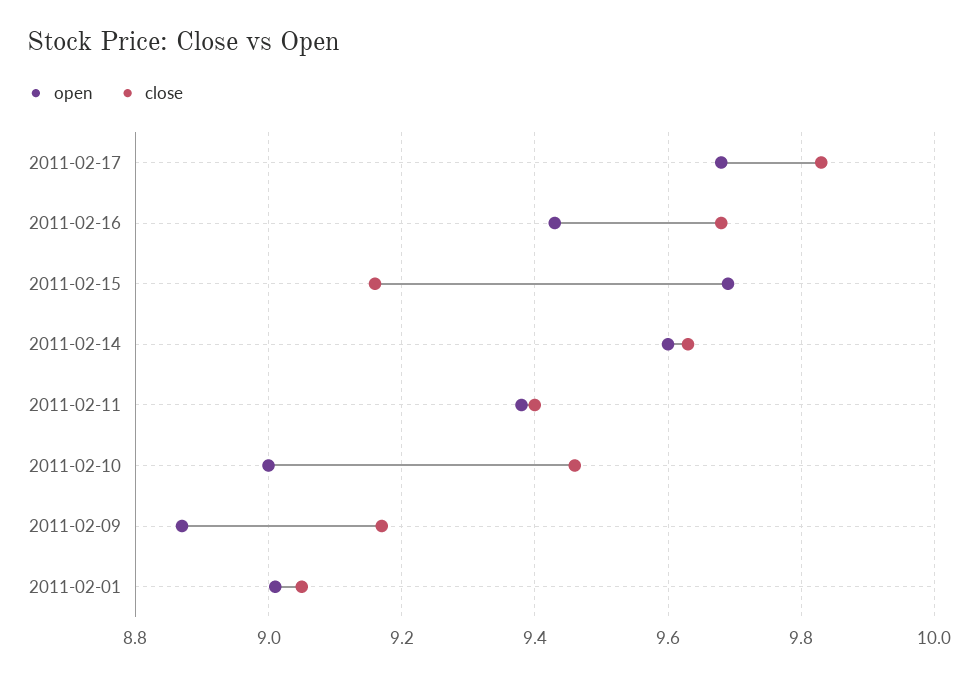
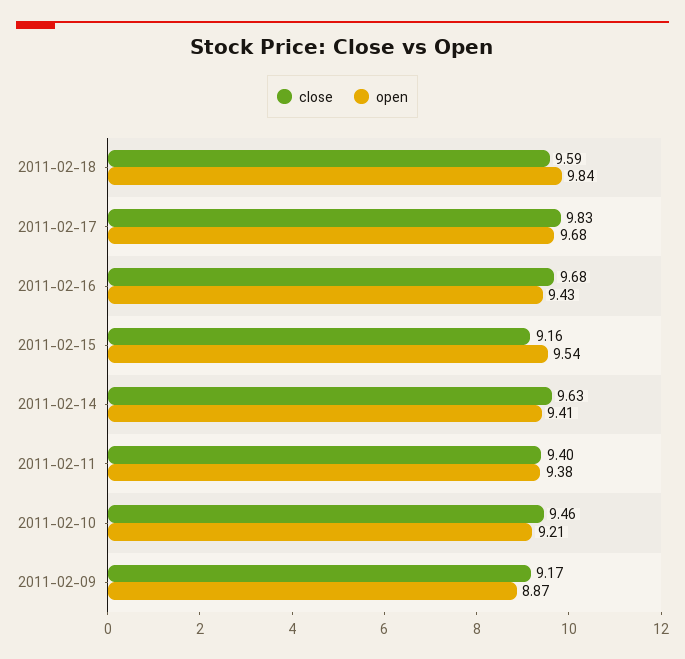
open, 2011-02-15: 9.7 -> 9.54
open, 2011-02-14: 9.6 -> 9.41
open, 2011-02-10: 9 -> 9.21
open, 2011-02-01: 9 -> none
close, 2011-02-01: 9.05 -> none
close, 2011-02-18: none -> 9.59
open, 2011-02-18: none -> 9.84

